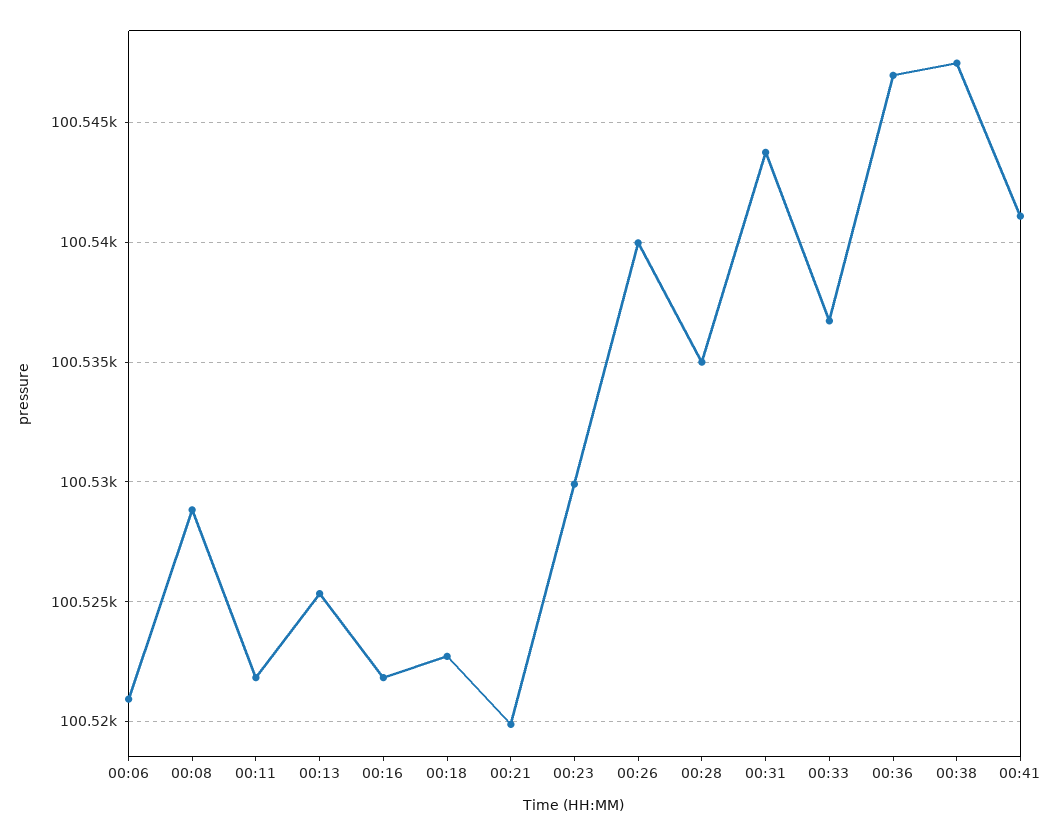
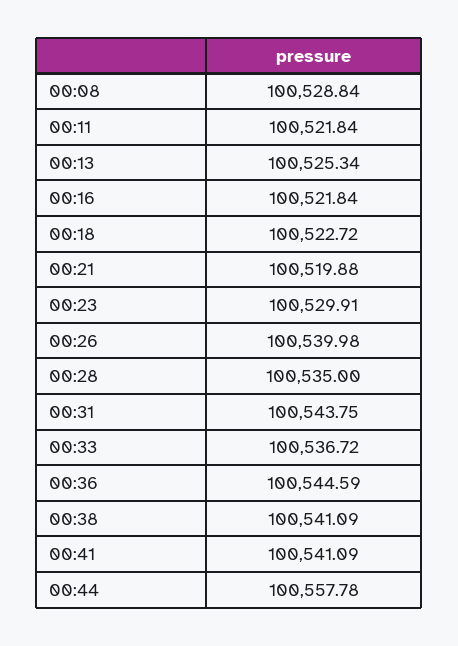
00:06: 100521 -> none
00:36: 100547 -> 100544.59
00:38: 100547.5 -> 100541.09
00:44: none -> 100557.78

